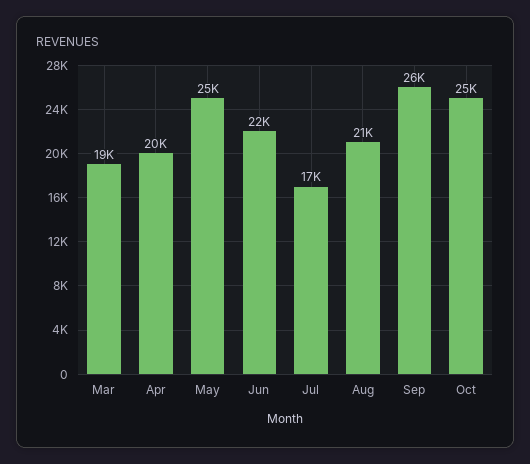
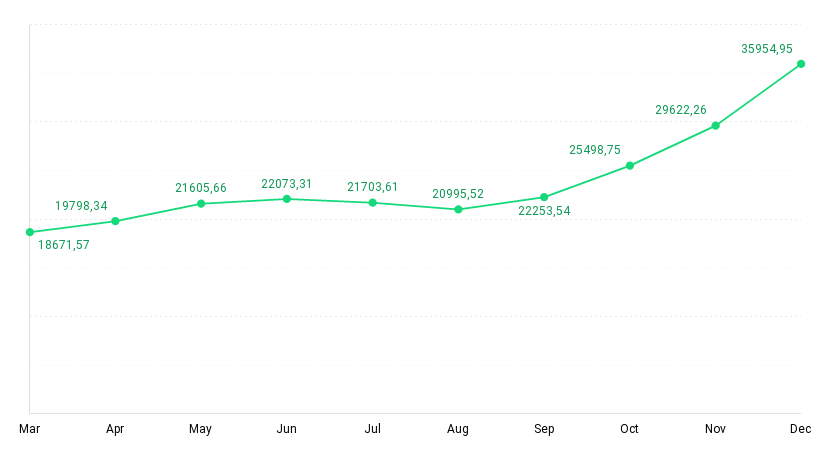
May: 25000 -> 21605.66
Jul: 17000 -> 21703.61
Sep: 26000 -> 22253.54
Nov: none -> 29622.26
Dec: none -> 35954.95

